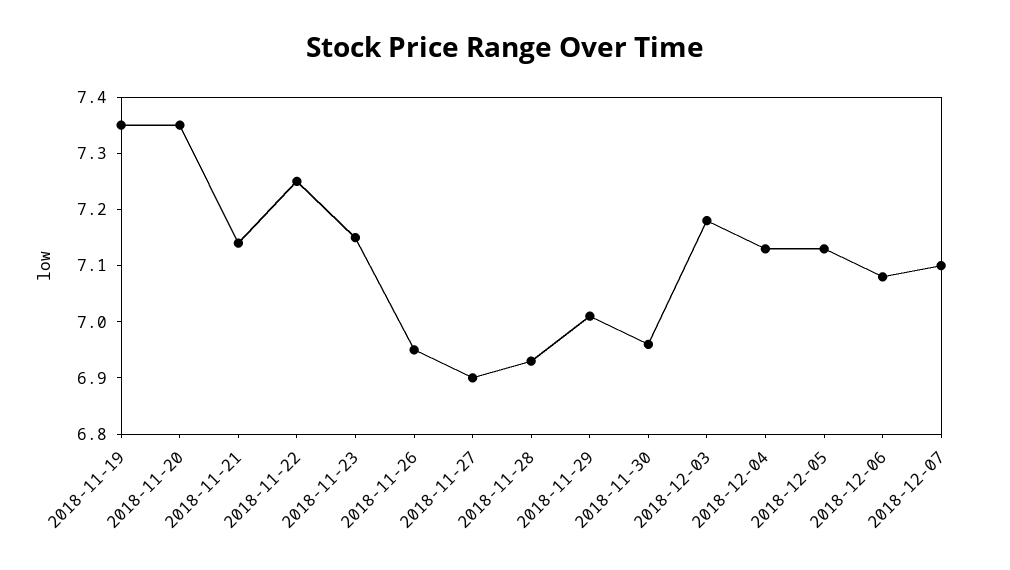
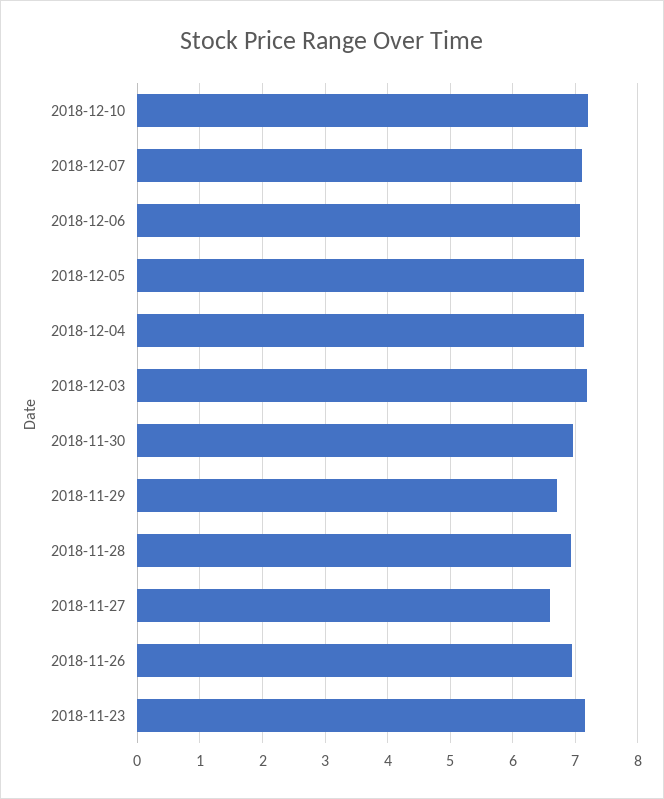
2018-11-19: 7.35 -> none
2018-11-20: 7.35 -> none
2018-11-21: 7.15 -> none
2018-11-22: 7.25 -> none
2018-11-27: 6.9 -> 6.6
2018-11-29: 7 -> 6.7
2018-12-10: none -> 7.2

